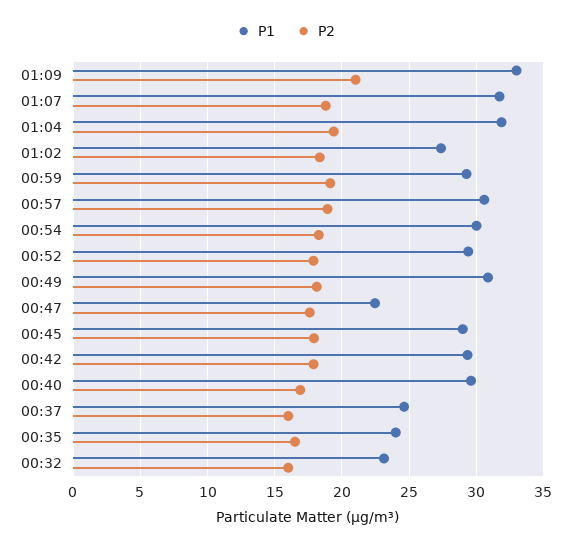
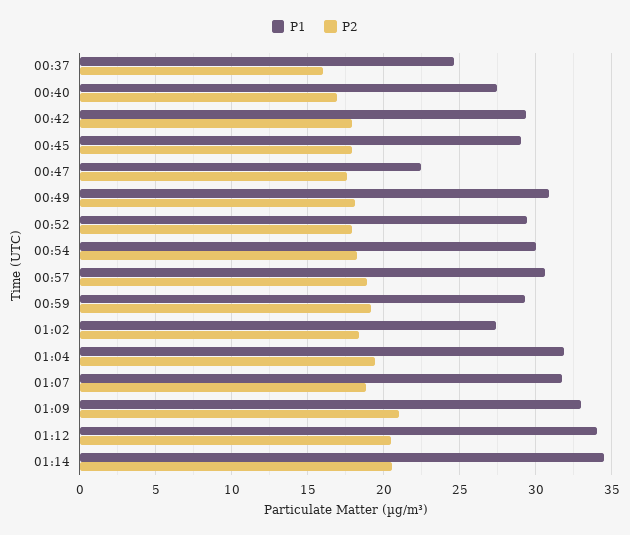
P1, 00:40: 29.5 -> 27.5
P1, 00:35: 24 -> none
P2, 00:35: 16.5 -> none
P1, 00:32: 23 -> none
P2, 00:32: 16 -> none
P1, 01:12: none -> 34
P2, 01:12: none -> 20.5
P1, 01:14: none -> 34.5
P2, 01:14: none -> 20.5

